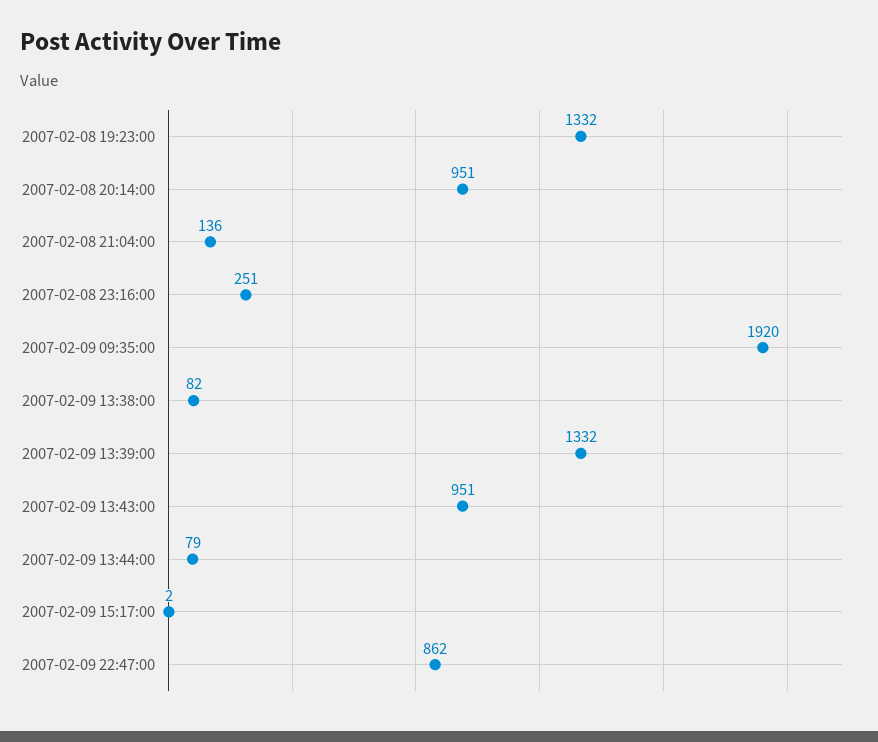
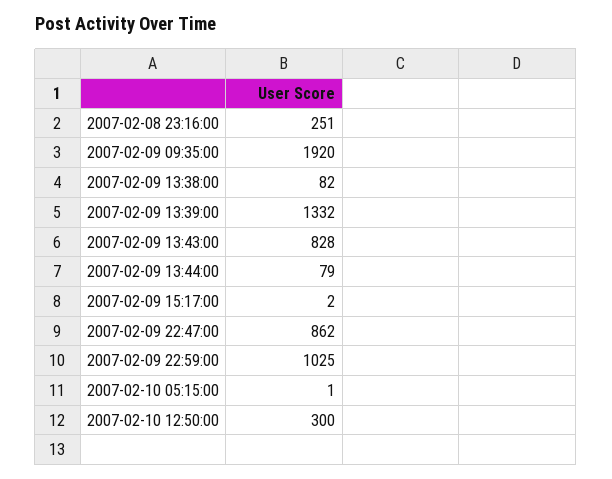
2007-02-08 19:23:00: 1332 -> none
2007-02-08 20:14:00: 951 -> none
2007-02-08 21:04:00: 136 -> none
2007-02-09 13:43:00: 951 -> 828
2007-02-09 22:59:00: none -> 1025
2007-02-10 05:15:00: none -> 1
2007-02-10 12:50:00: none -> 300

